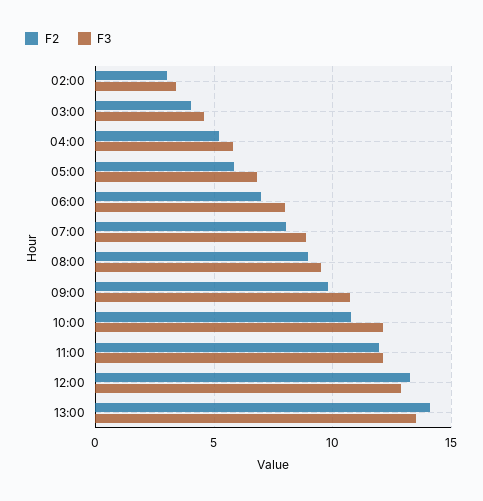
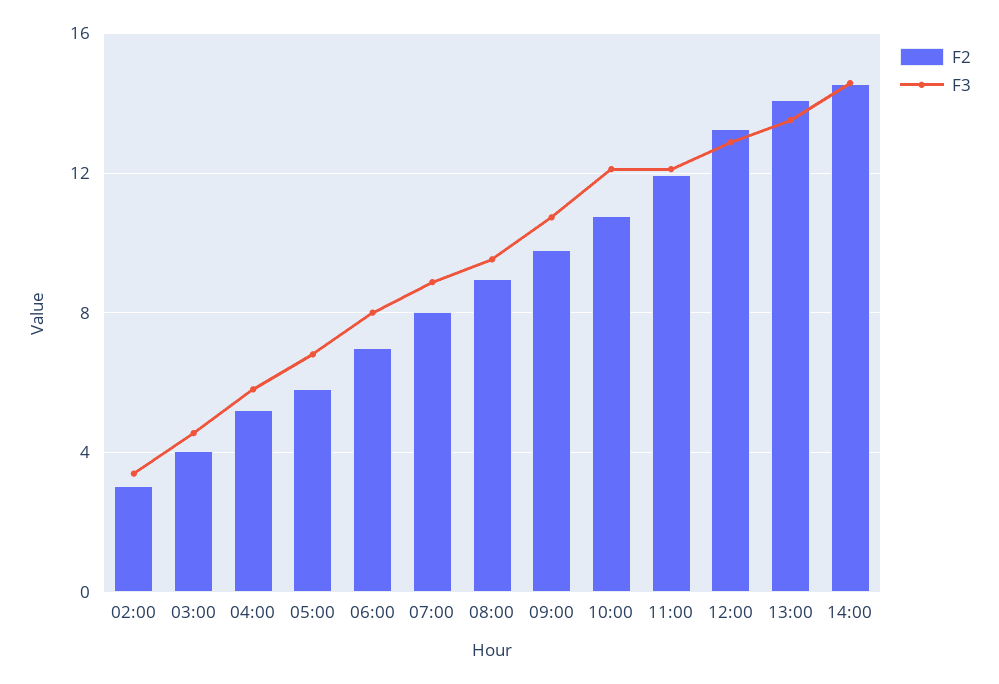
F2, 14:00: none -> 14.5
F3, 14:00: none -> 14.5

